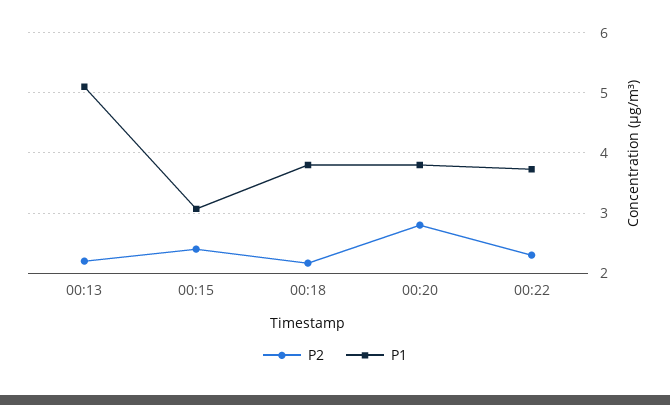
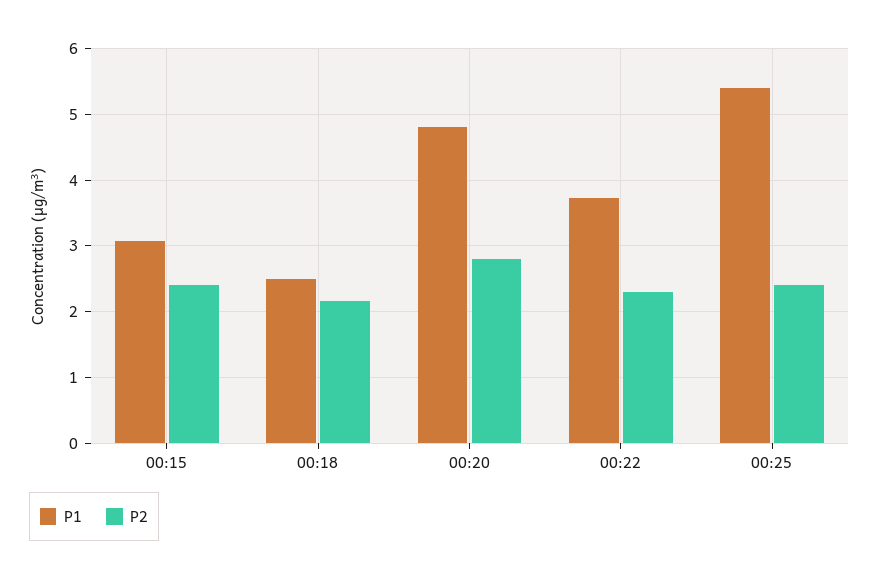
P2, 00:13: 2.2 -> none
P1, 00:13: 5.1 -> none
P1, 00:18: 3.8 -> 2.5
P1, 00:20: 3.8 -> 4.8
P1, 00:25: none -> 5.4
P2, 00:25: none -> 2.4

